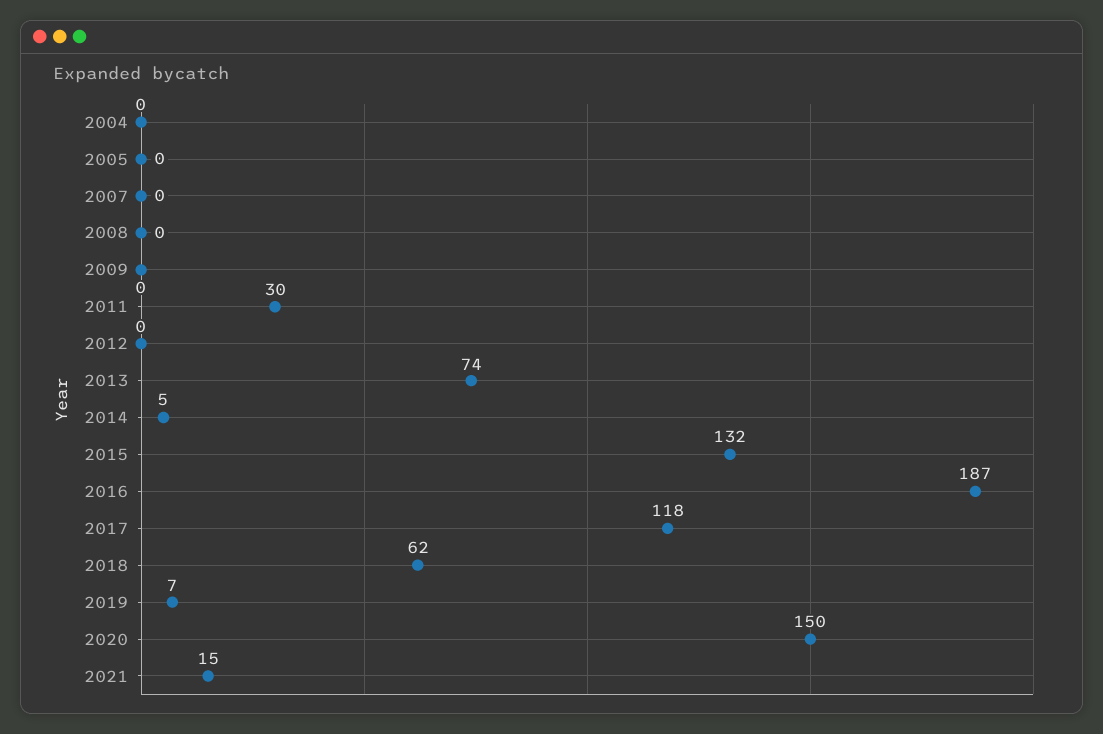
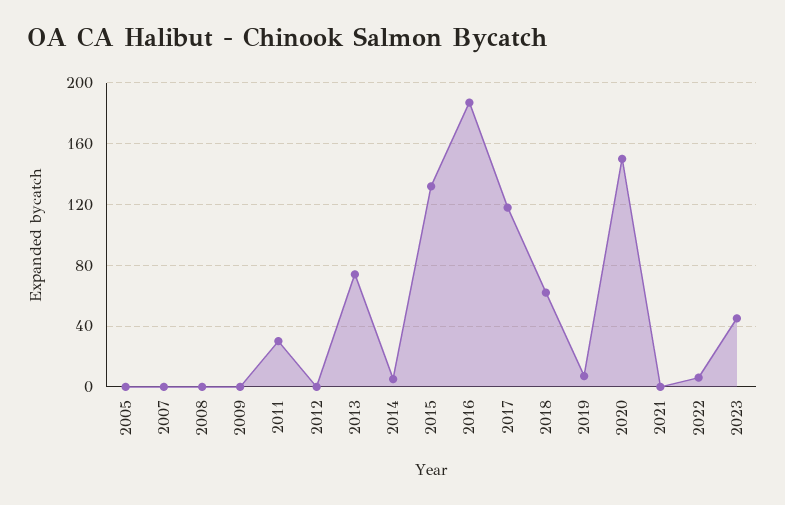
2004: 0 -> none
2021: 15 -> 0
2022: none -> 5
2023: none -> 45

